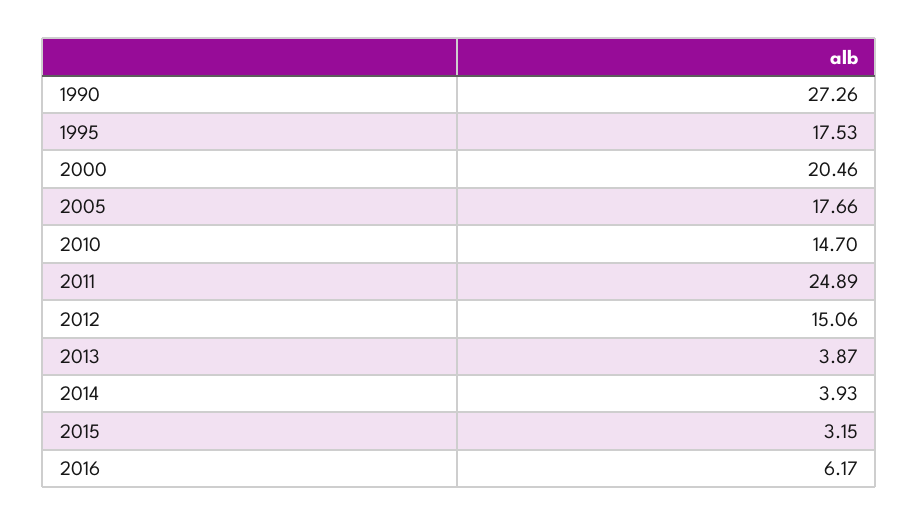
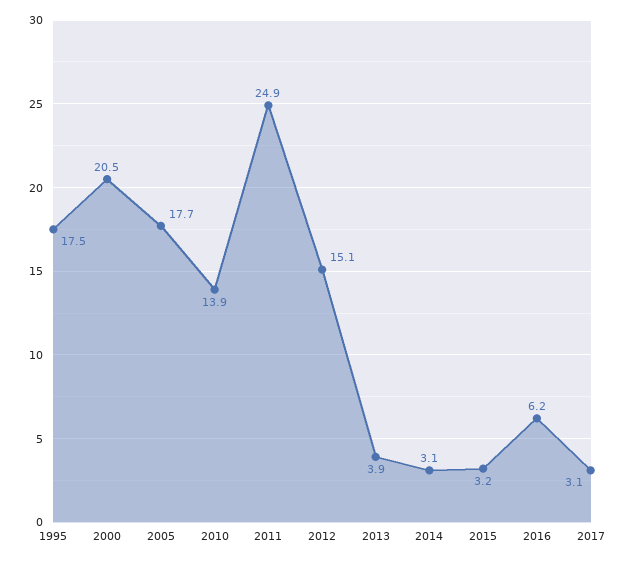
1990: 27.26 -> none
2010: 14.7 -> 13.9
2014: 3.93 -> 3.1
2017: none -> 3.1

